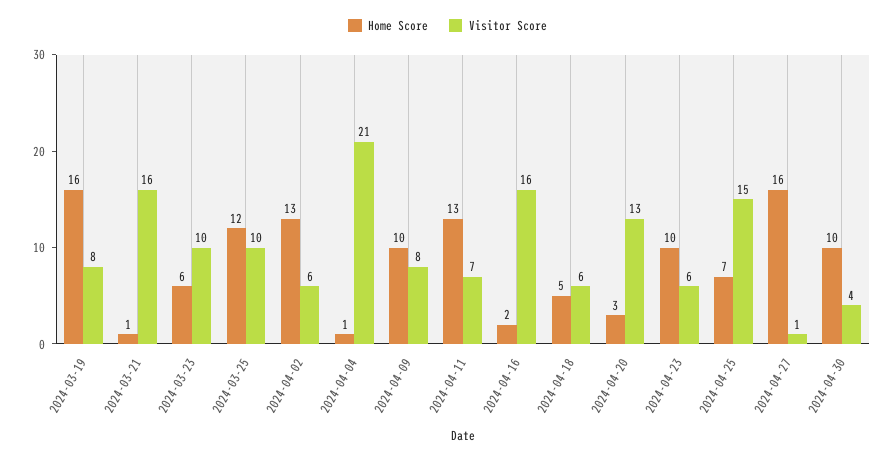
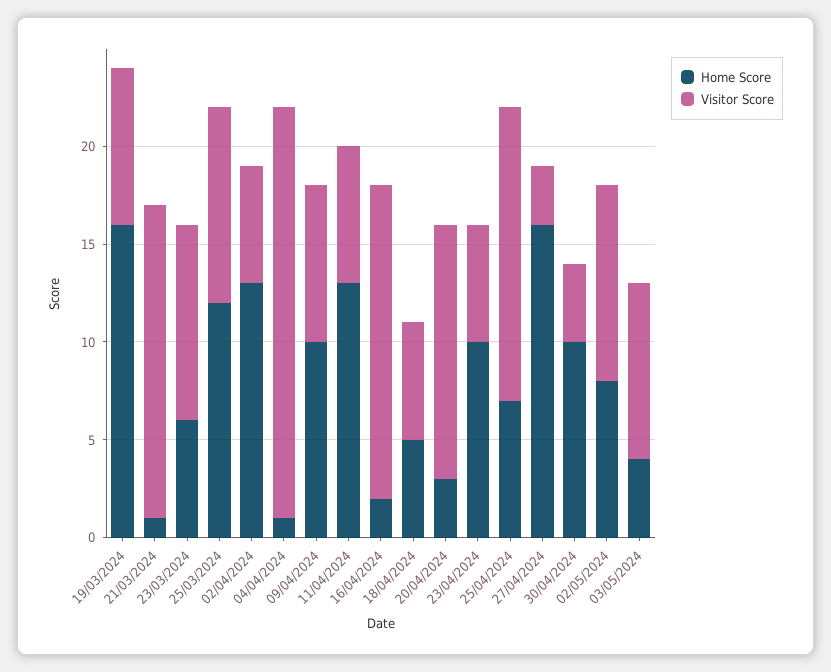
Visitor Score, 2024-04-27: 1 -> 3
Home Score, 02/05/2024: none -> 8
Visitor Score, 02/05/2024: none -> 10
Home Score, 03/05/2024: none -> 4
Visitor Score, 03/05/2024: none -> 9

